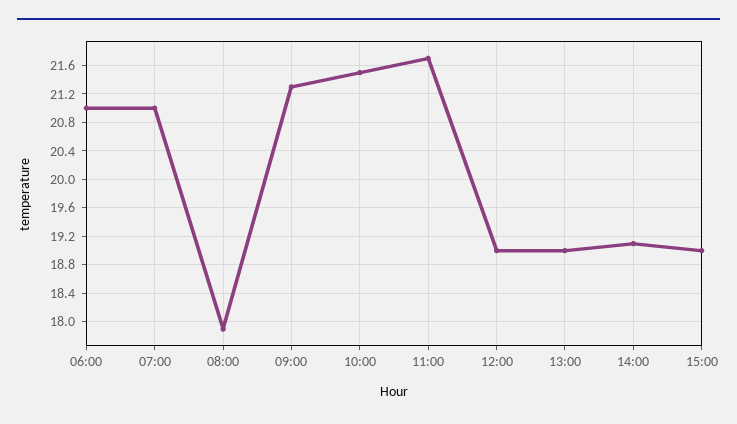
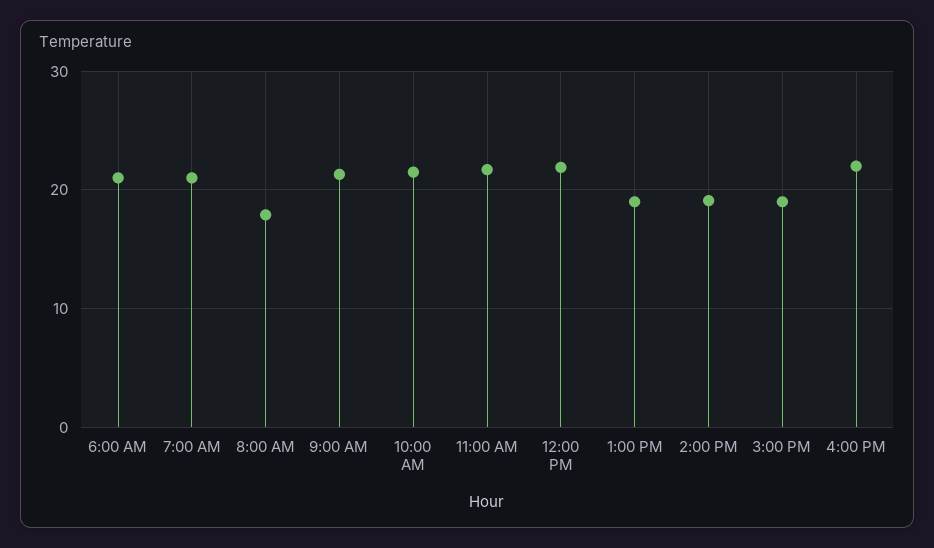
12:00: 19 -> 22
4:00 PM: none -> 22

